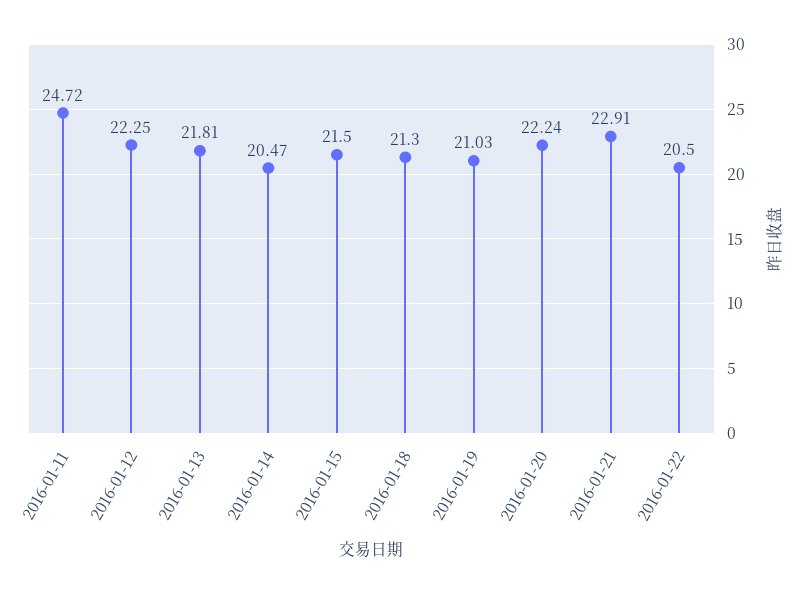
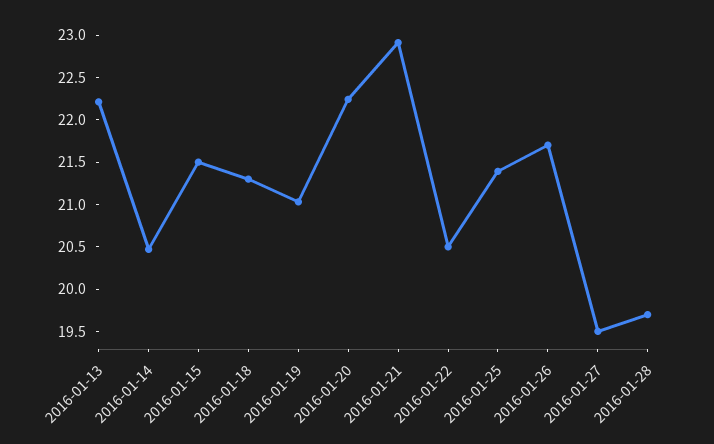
2016-01-11: 24.72 -> none
2016-01-12: 22.25 -> none
2016-01-13: 21.81 -> 22.2
2016-01-25: none -> 21.4
2016-01-26: none -> 21.7
2016-01-27: none -> 19.5
2016-01-28: none -> 19.7

